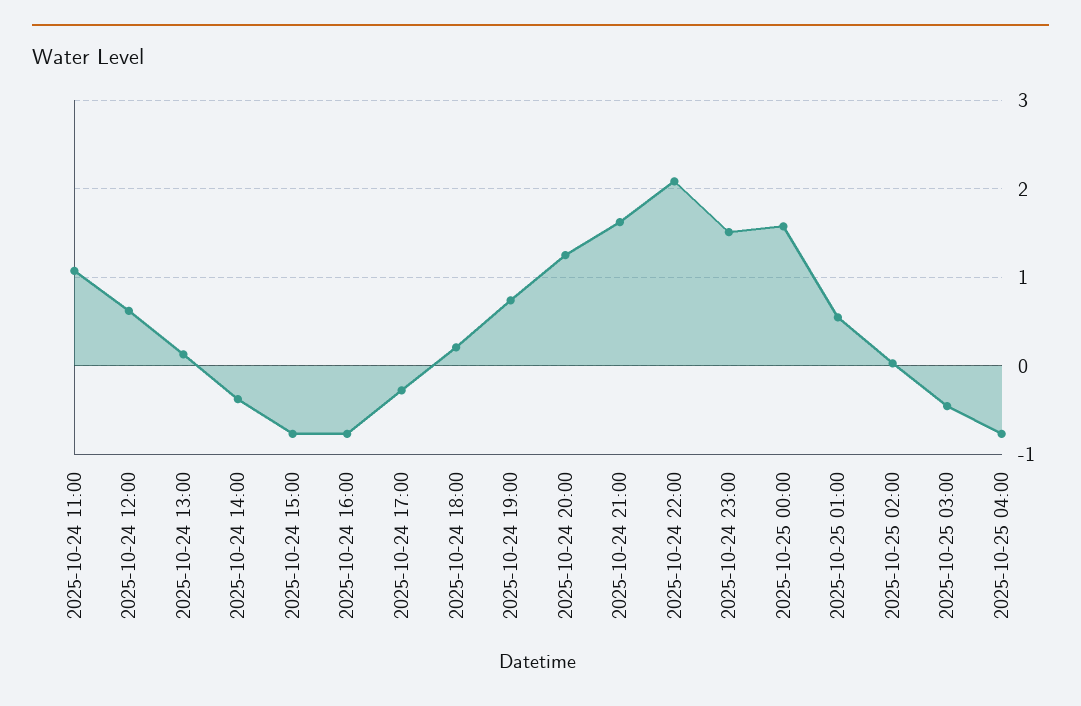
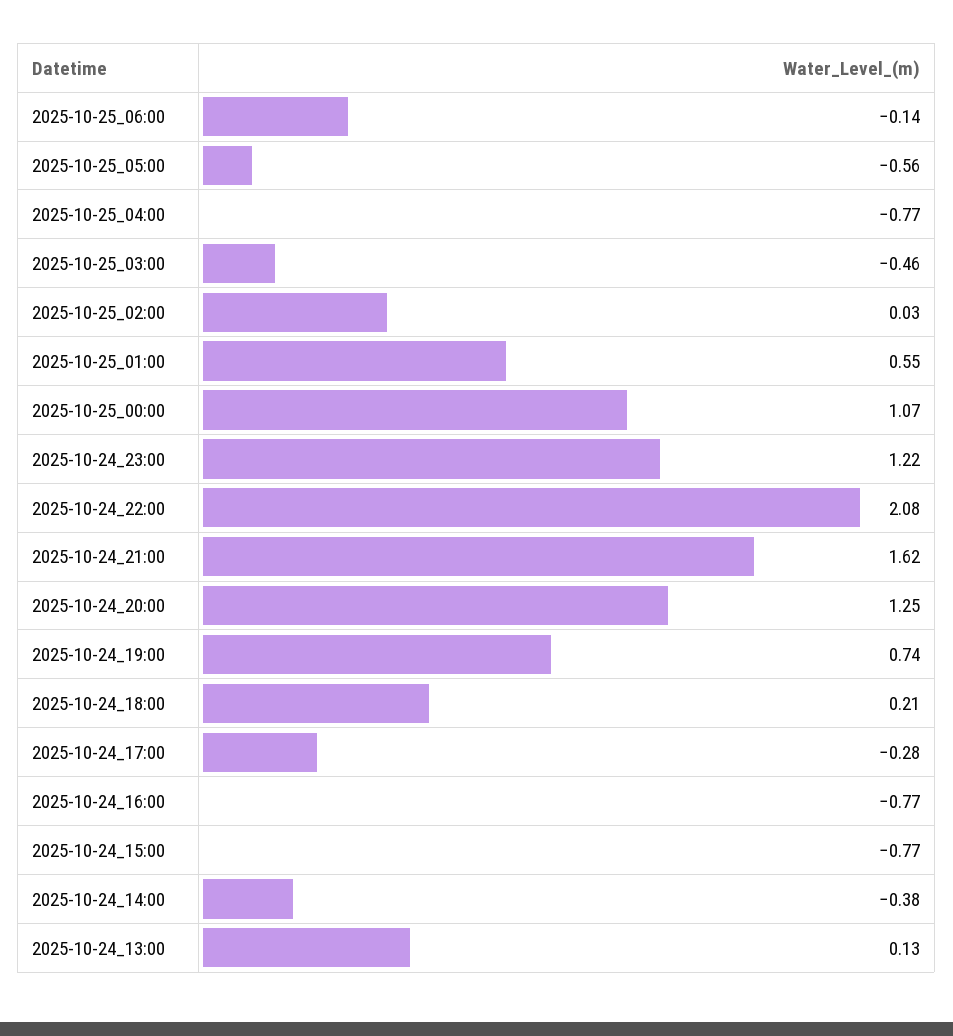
2025-10-24 11:00: 1.1 -> none
2025-10-24 12:00: 0.6 -> none
2025-10-24 23:00: 1.5 -> 1.22
2025-10-25 00:00: 1.6 -> 1.07
2025-10-25_06:00: none -> -0.14
2025-10-25_05:00: none -> -0.56

